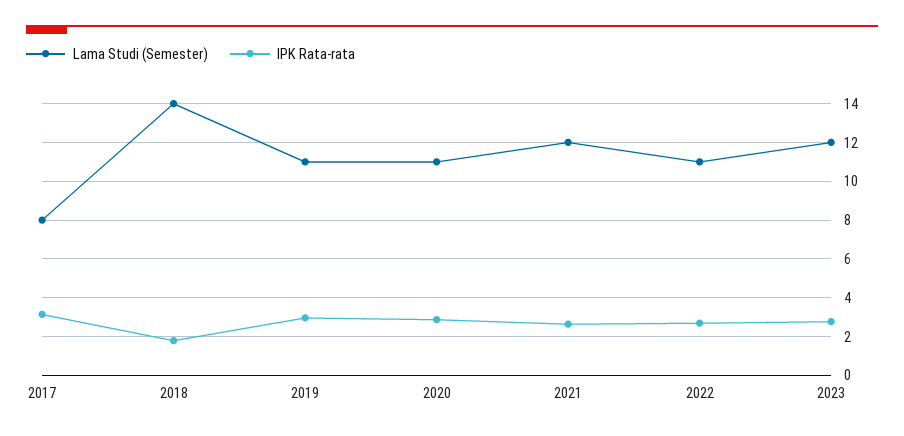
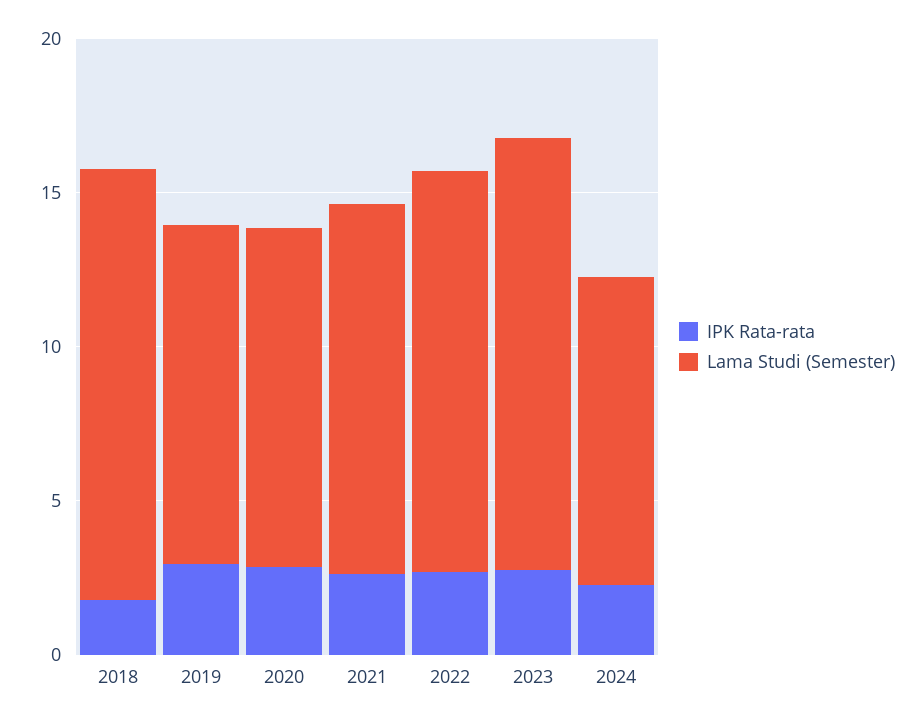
Lama Studi (Semester), 2017: 8 -> none
IPK Rata-rata, 2017: 3 -> none
Lama Studi (Semester), 2022: 11 -> 13
Lama Studi (Semester), 2023: 12 -> 14
IPK Rata-rata, 2024: none -> 2
Lama Studi (Semester), 2024: none -> 10

